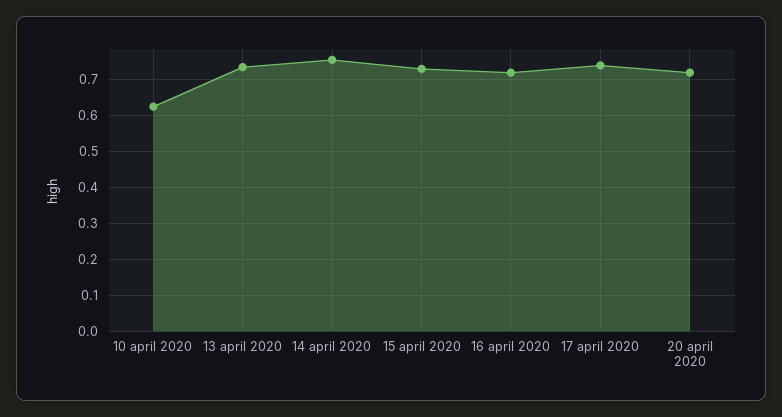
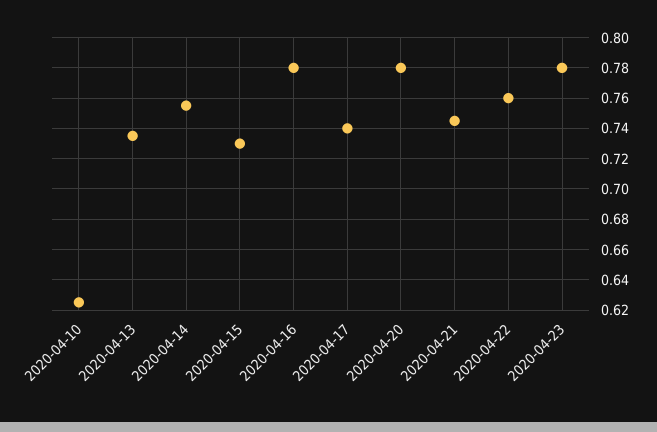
16 april 2020: 0.72 -> 0.78
20 april 2020: 0.72 -> 0.78
2020-04-21: none -> 0.745
2020-04-22: none -> 0.76
2020-04-23: none -> 0.78

